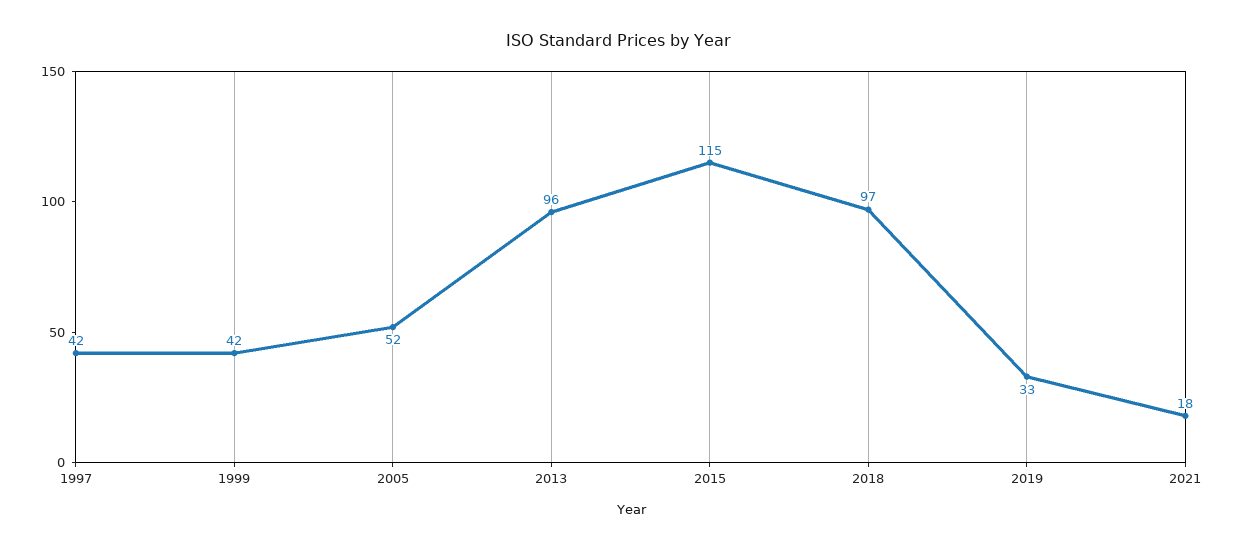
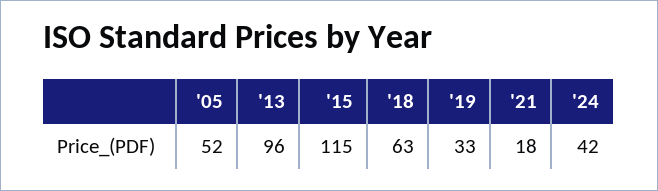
1997: 42 -> none
1999: 42 -> none
2018: 97 -> 63
'24: none -> 42

